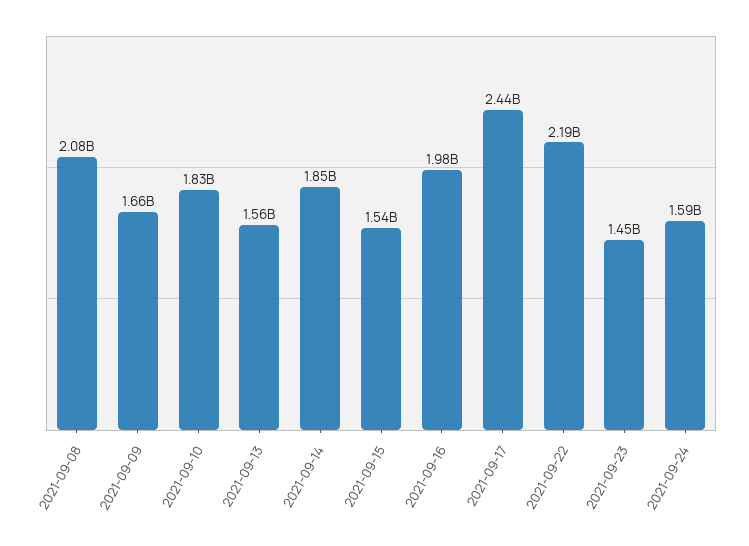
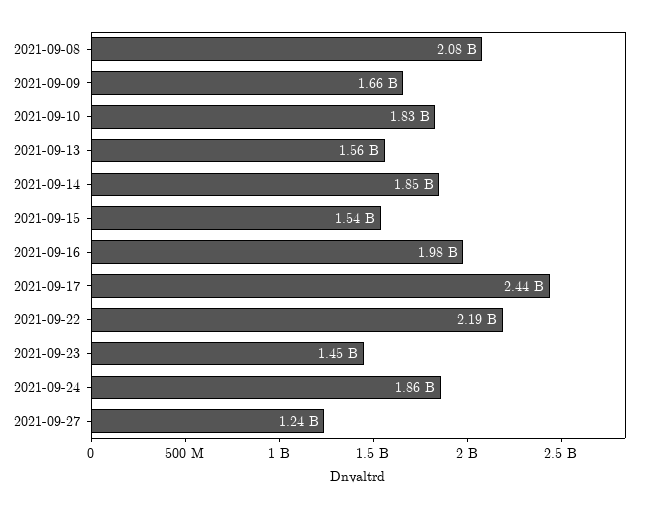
2021-09-24: 1590000000 -> 1860000000
2021-09-27: none -> 1240000000

